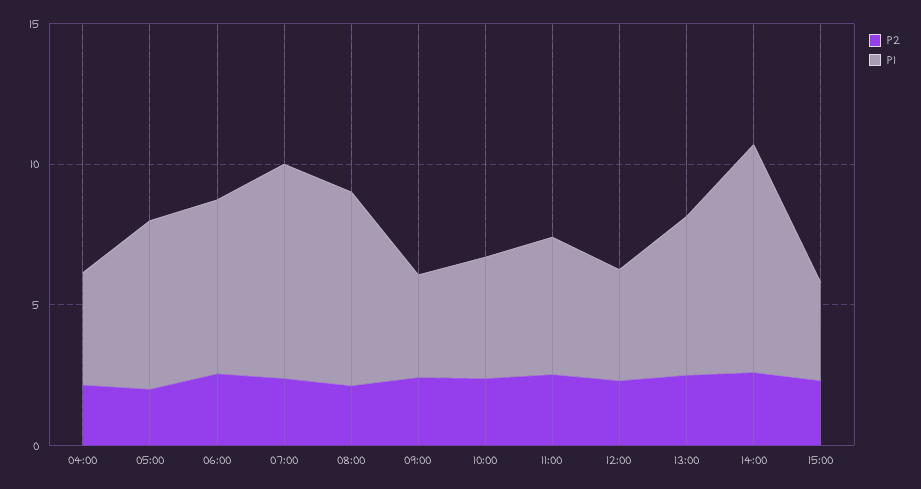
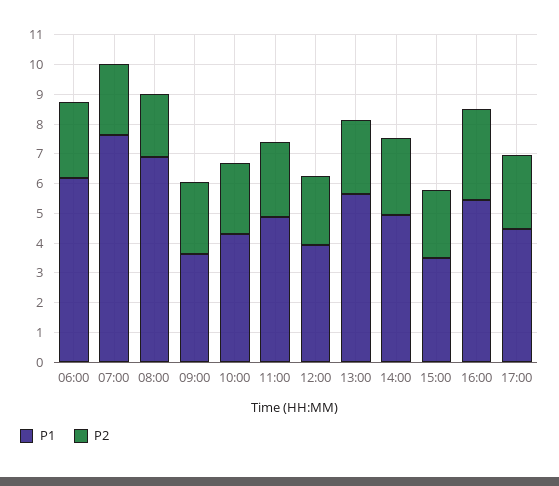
P2, 04:00: 2 -> none
P1, 04:00: 4 -> none
P2, 05:00: 2 -> none
P1, 05:00: 6 -> none
P1, 14:00: 8 -> 5
P1, 16:00: none -> 5.5
P2, 16:00: none -> 3
P1, 17:00: none -> 4.5
P2, 17:00: none -> 2.5

